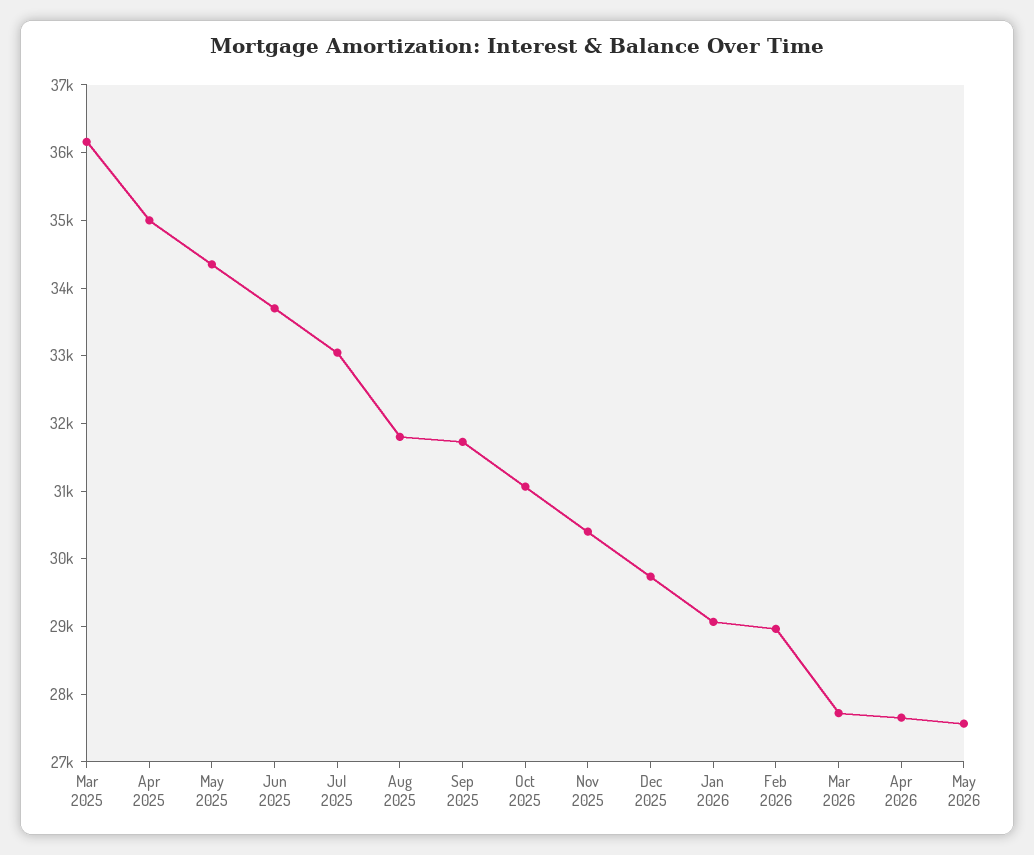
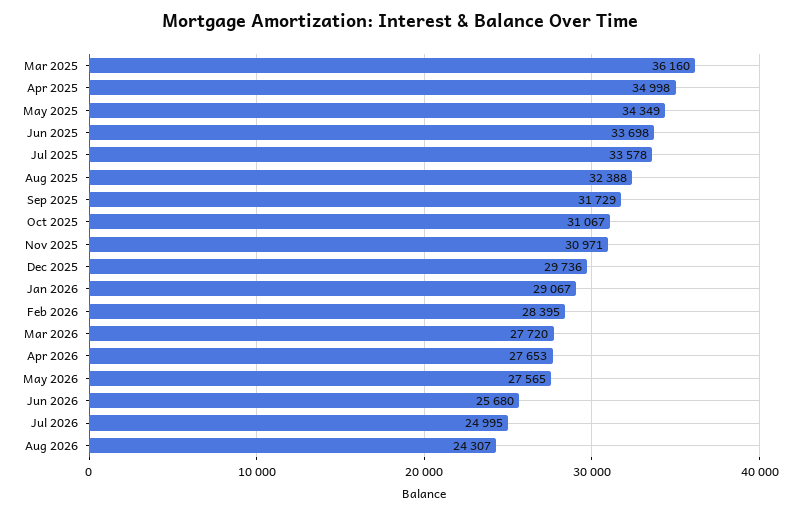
Jul 2025: 33000 -> 33578
Aug 2025: 31800 -> 32388
Nov 2025: 30400 -> 30971
Feb 2026: 29000 -> 28395
Jun 2026: none -> 25680
Jul 2026: none -> 24995
Aug 2026: none -> 24307

